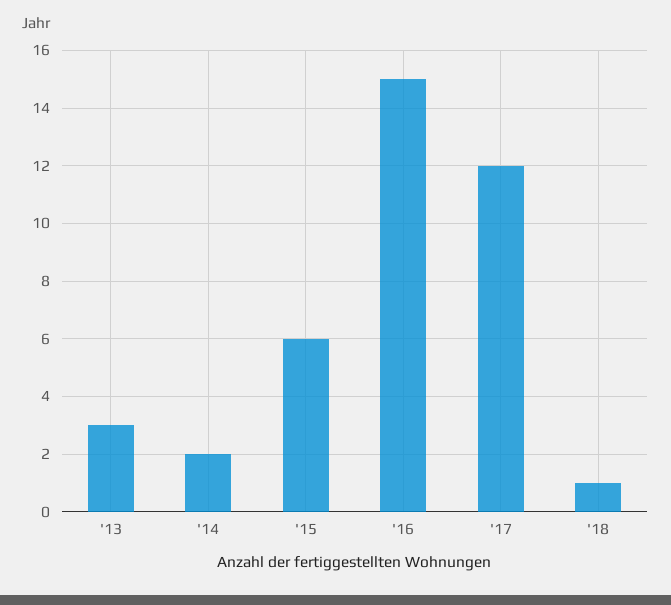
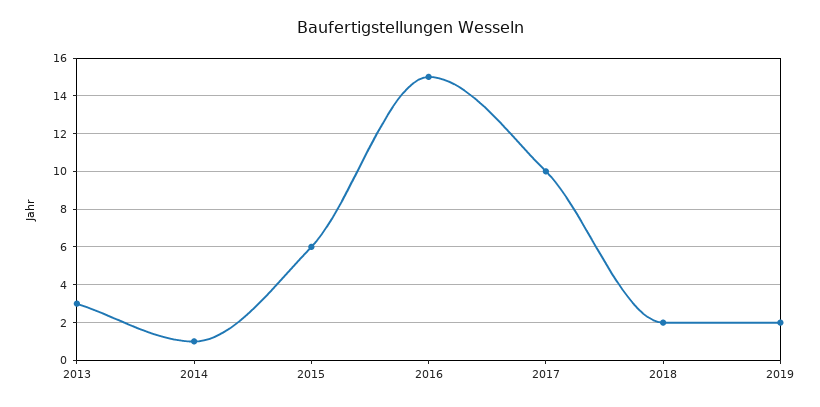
'14: 2 -> 1
'17: 12 -> 10
'18: 1 -> 2
2019: none -> 2

